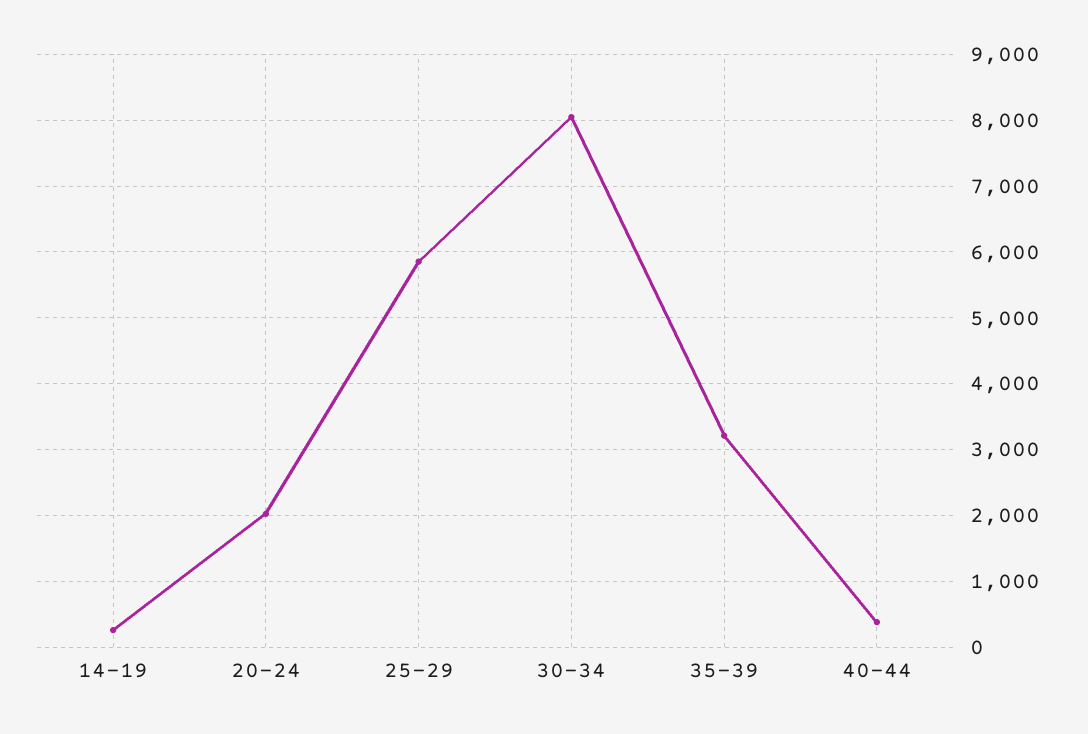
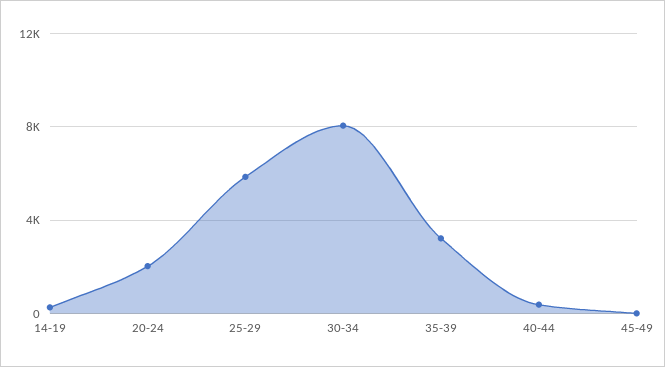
45-49: none -> 0

